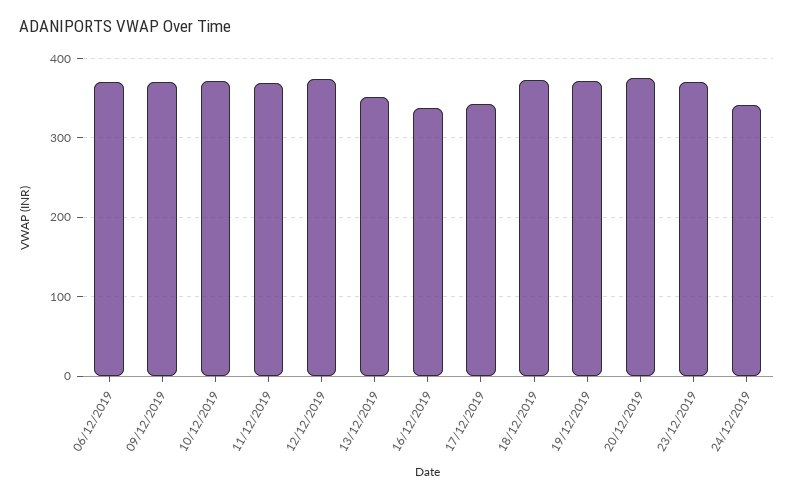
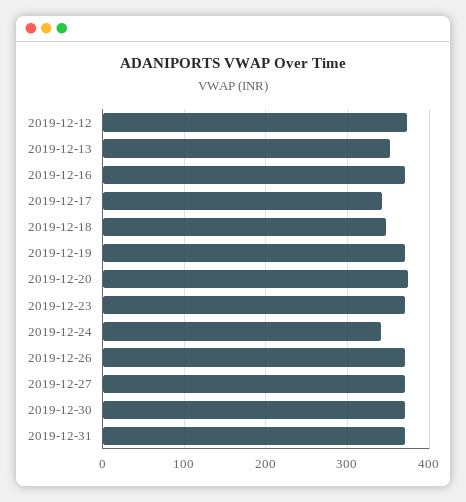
06/12/2019: 370 -> none
09/12/2019: 370 -> none
10/12/2019: 370 -> none
11/12/2019: 370 -> none
16/12/2019: 340 -> 370
18/12/2019: 370 -> 350
2019-12-26: none -> 370
2019-12-27: none -> 370
2019-12-30: none -> 370
2019-12-31: none -> 370

